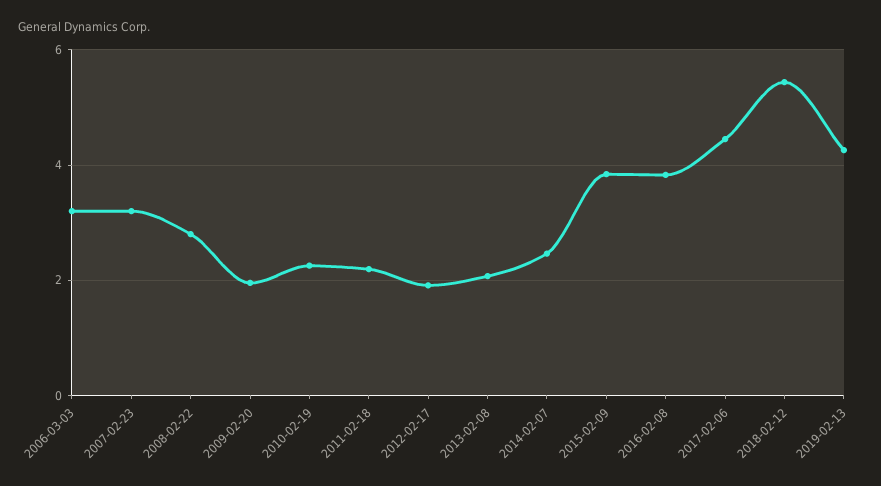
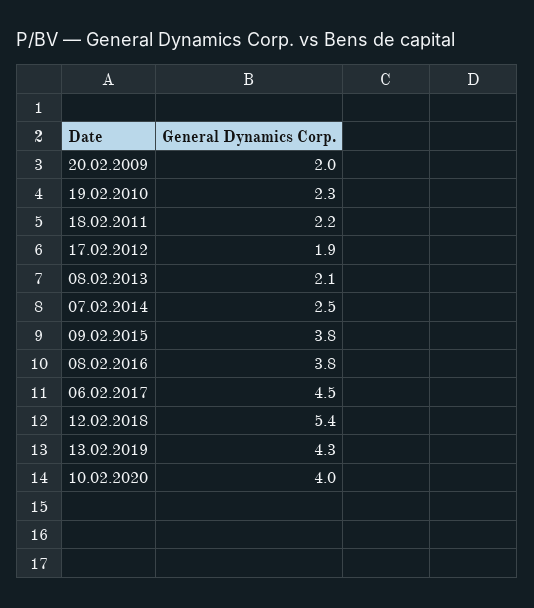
2006-03-03: 3.2 -> none
2007-02-23: 3.2 -> none
2008-02-22: 2.8 -> none
10.02.2020: none -> 4

